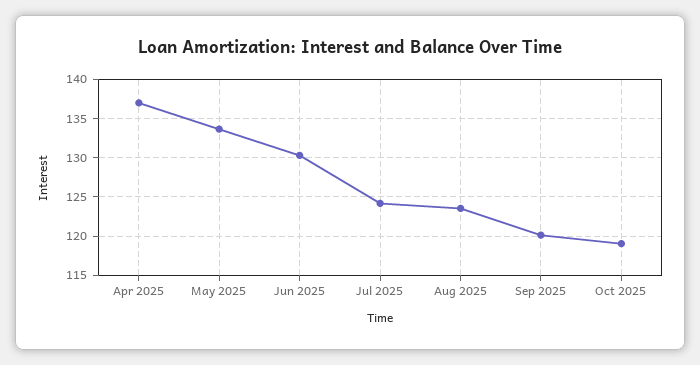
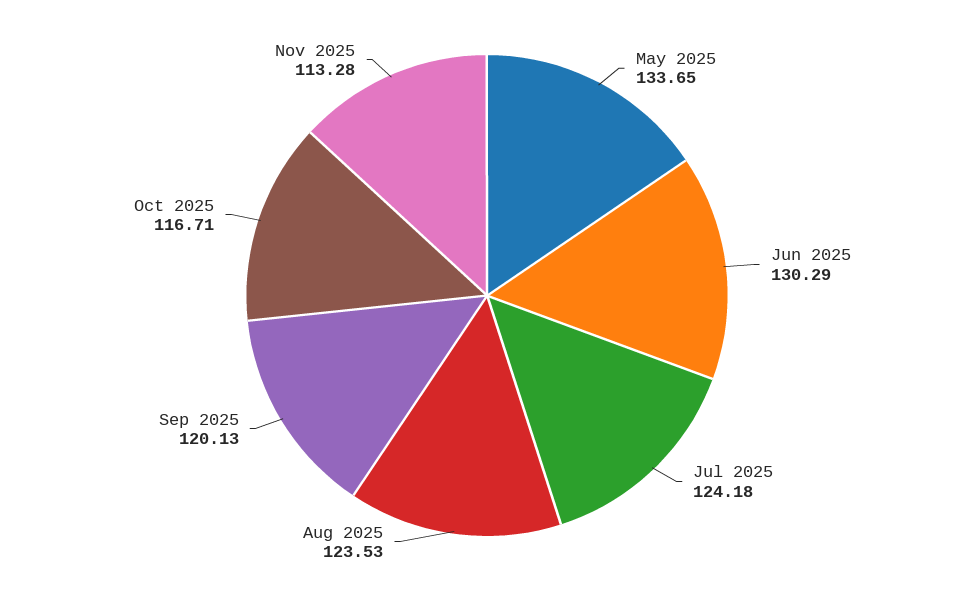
Apr 2025: 137 -> none
Oct 2025: 119 -> 116.71
Nov 2025: none -> 113.28

